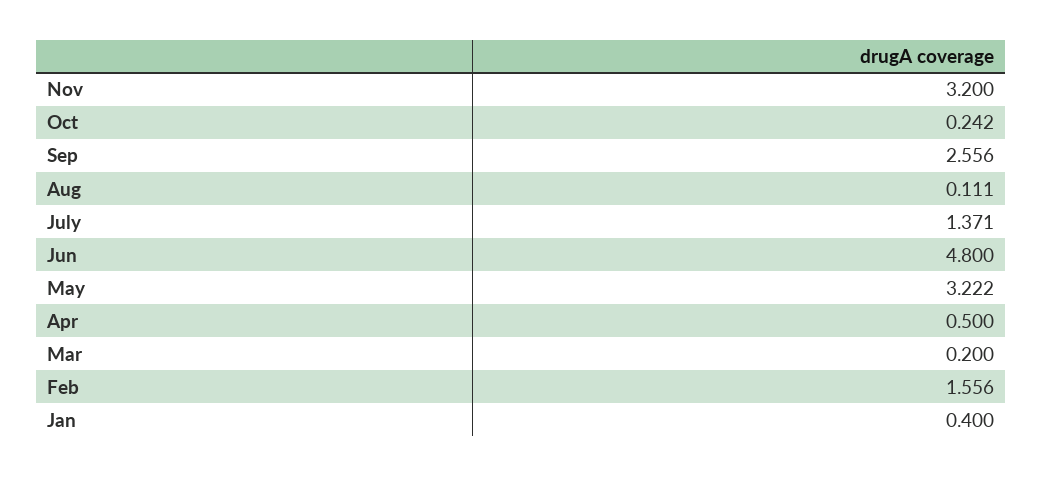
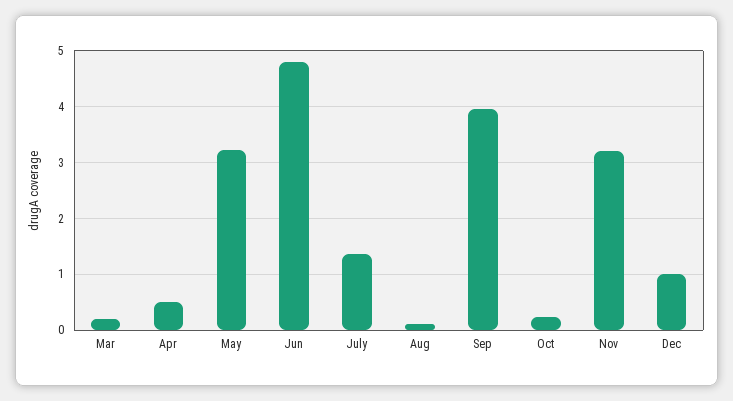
Sep: 2.556 -> 4
Feb: 1.556 -> none
Jan: 0.4 -> none
Dec: none -> 1

